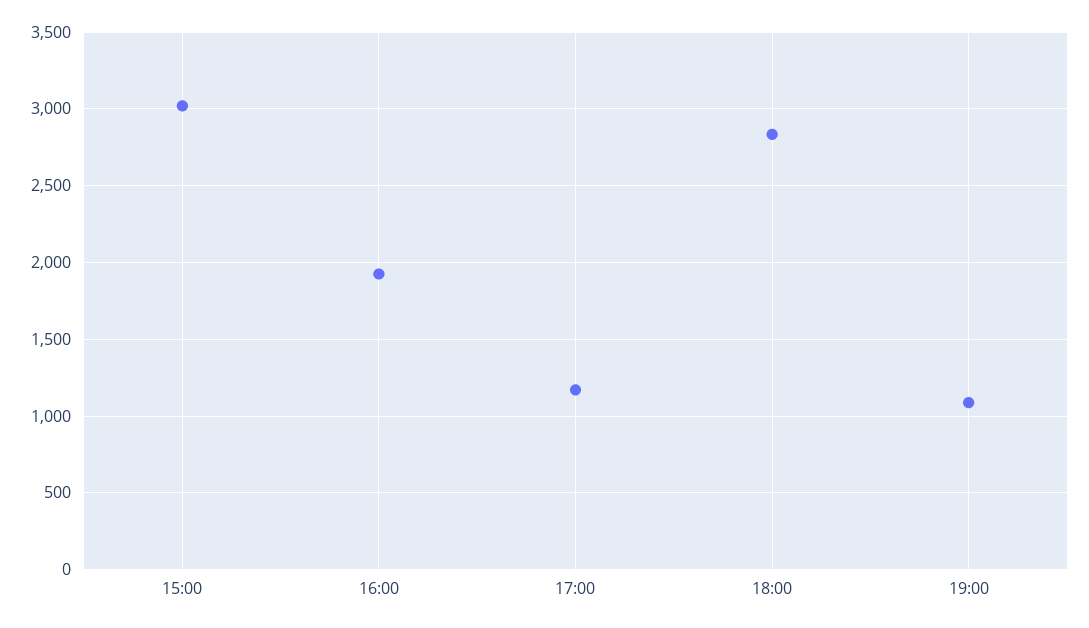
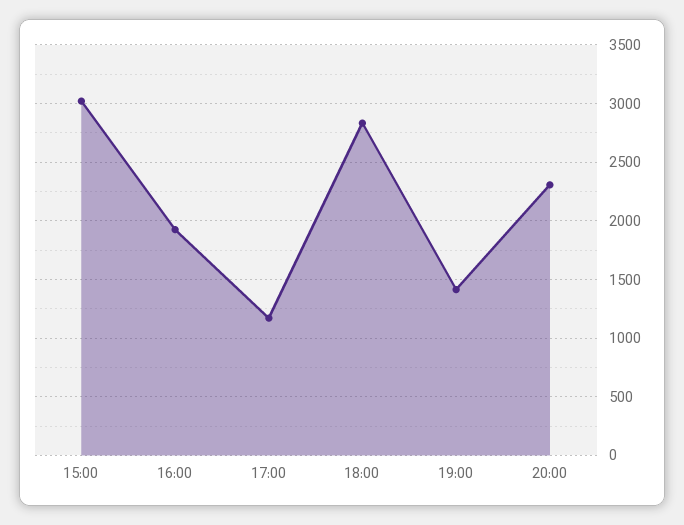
19:00: 1100 -> 1400
20:00: none -> 2300

